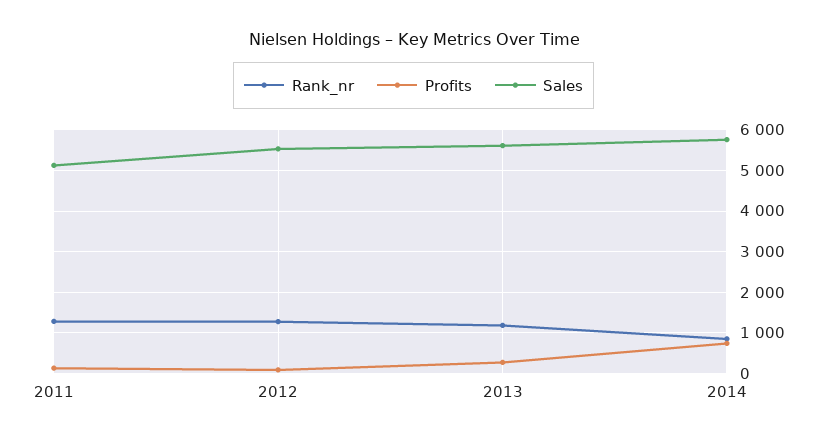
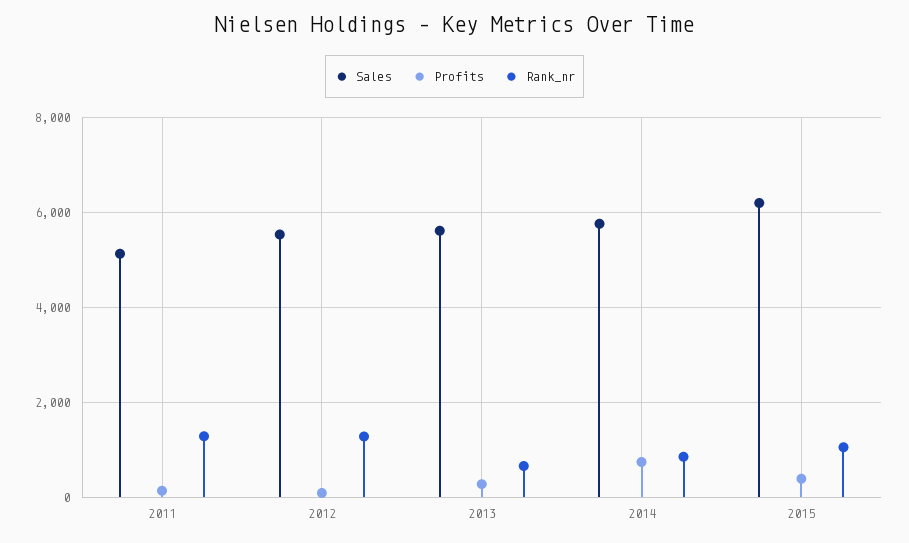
Rank_nr, 2013: 1200 -> 600
Sales, 2015: none -> 6200
Profits, 2015: none -> 400
Rank_nr, 2015: none -> 1000

